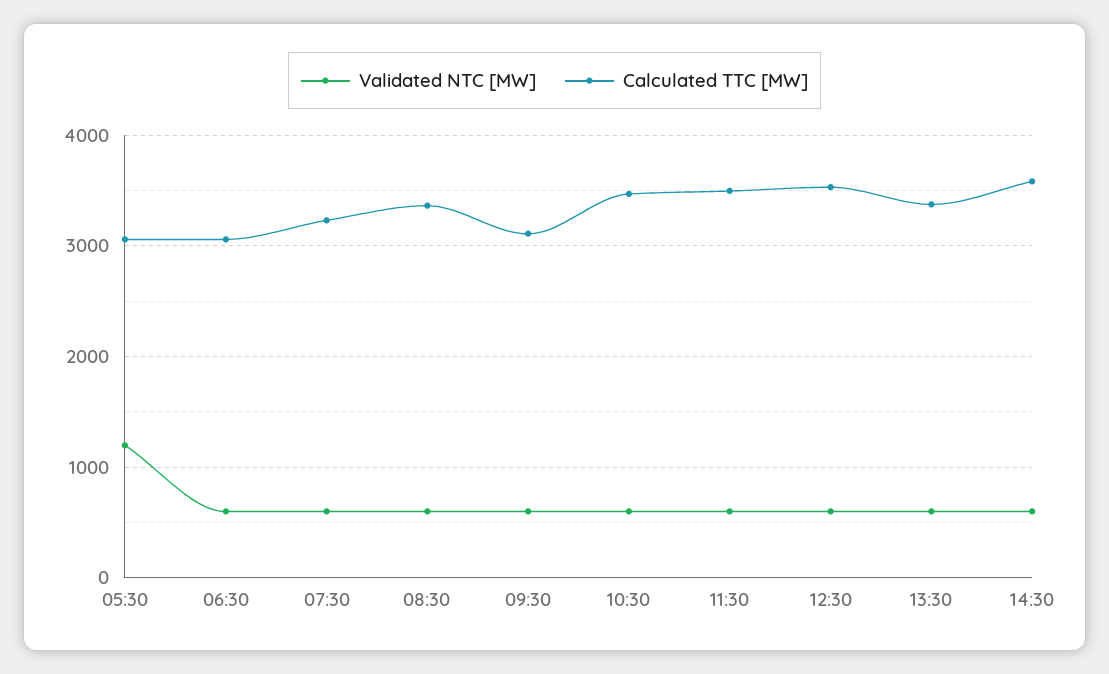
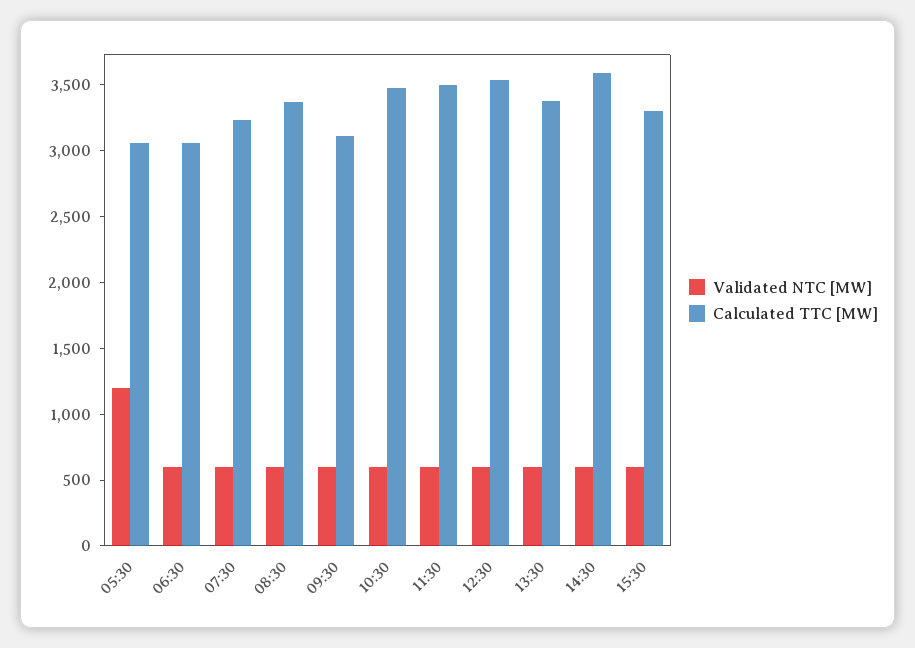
Validated NTC [MW], 15:30: none -> 600
Calculated TTC [MW], 15:30: none -> 3300

